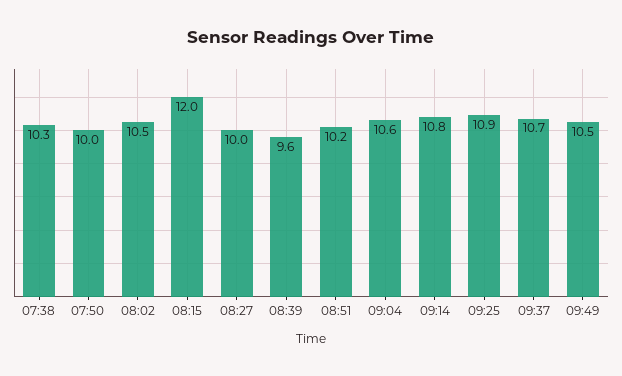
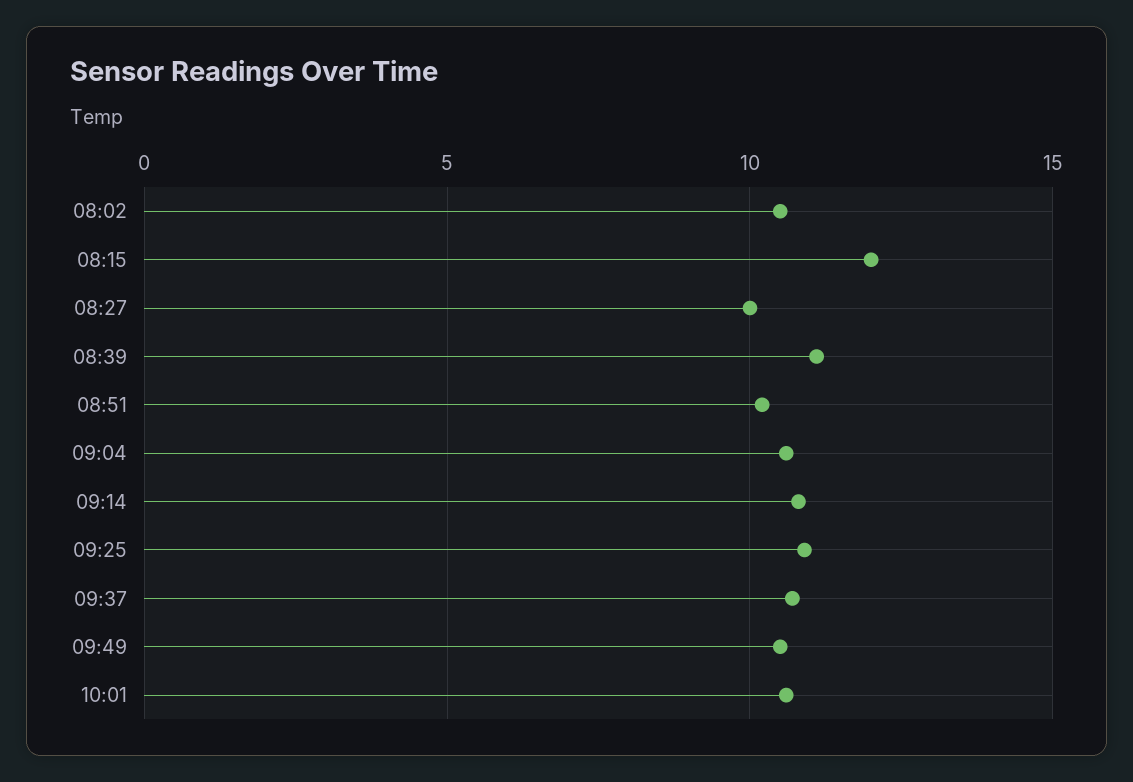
07:38: 10.3 -> none
07:50: 10 -> none
08:39: 9.6 -> 11
10:01: none -> 10.5

